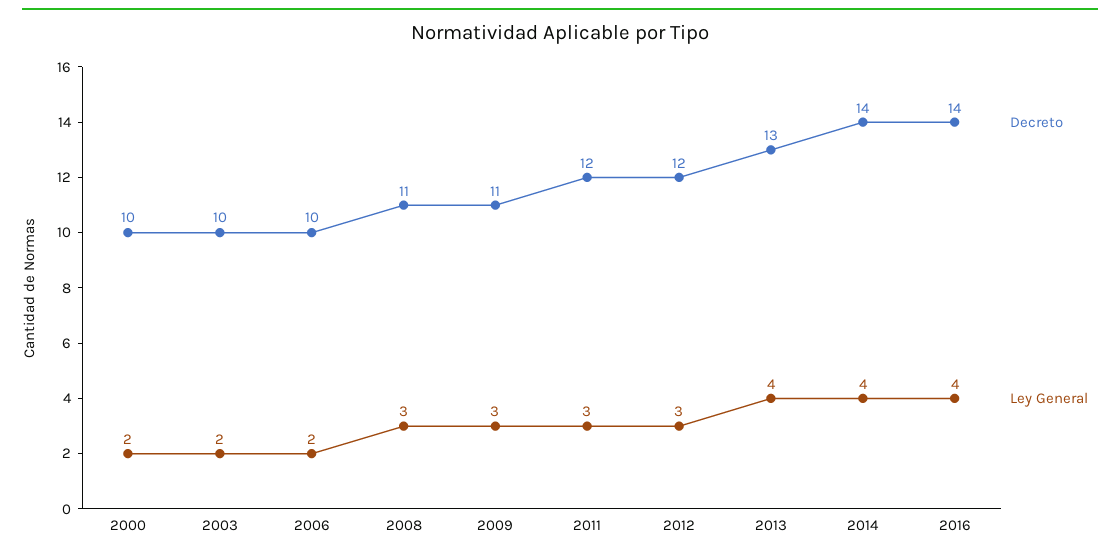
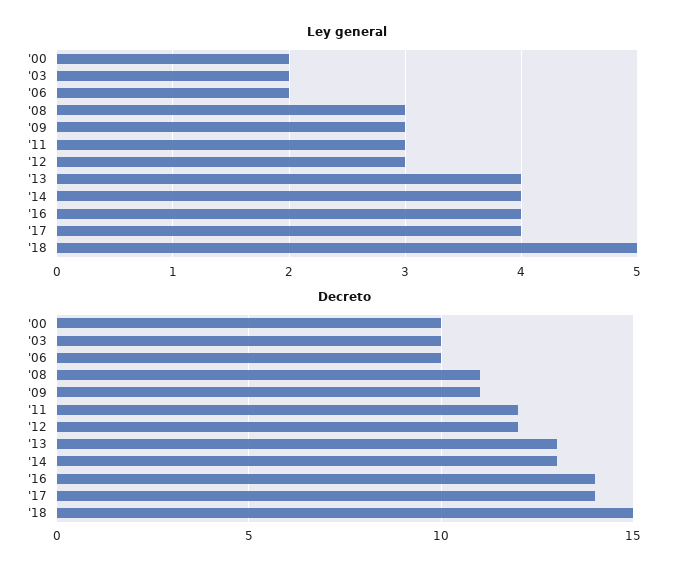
Decreto, 2014: 14 -> 13
Ley General, '17: none -> 4
Ley General, '18: none -> 5
Decreto, '17: none -> 14
Decreto, '18: none -> 15

